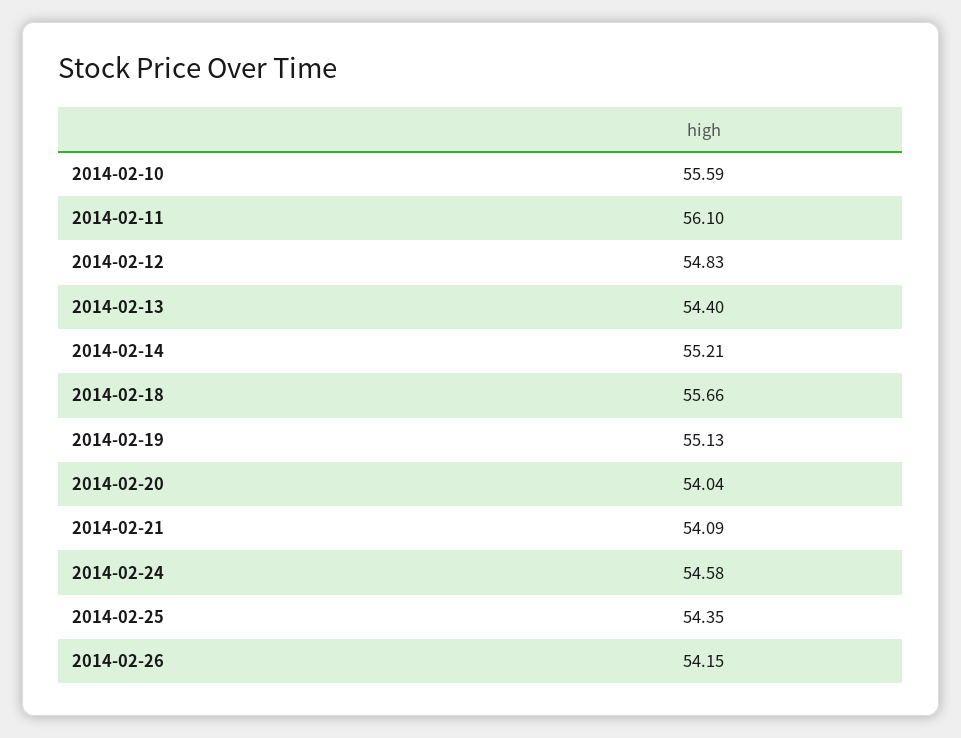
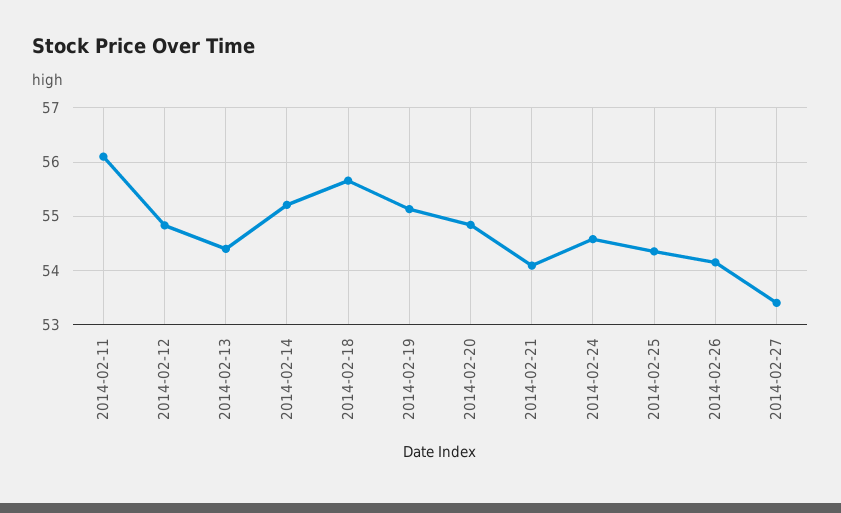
2014-02-10: 55.59 -> none
2014-02-20: 54.04 -> 54.8
2014-02-27: none -> 53.4

